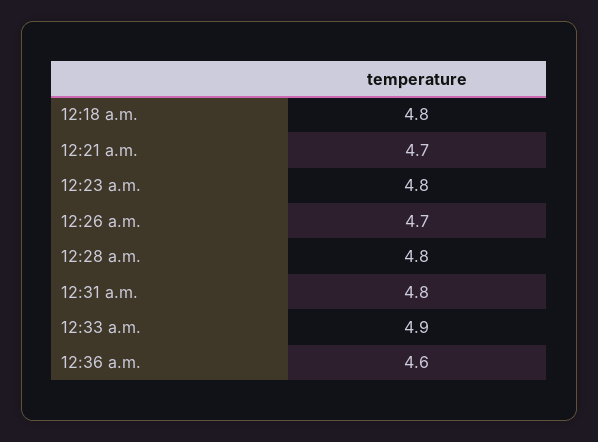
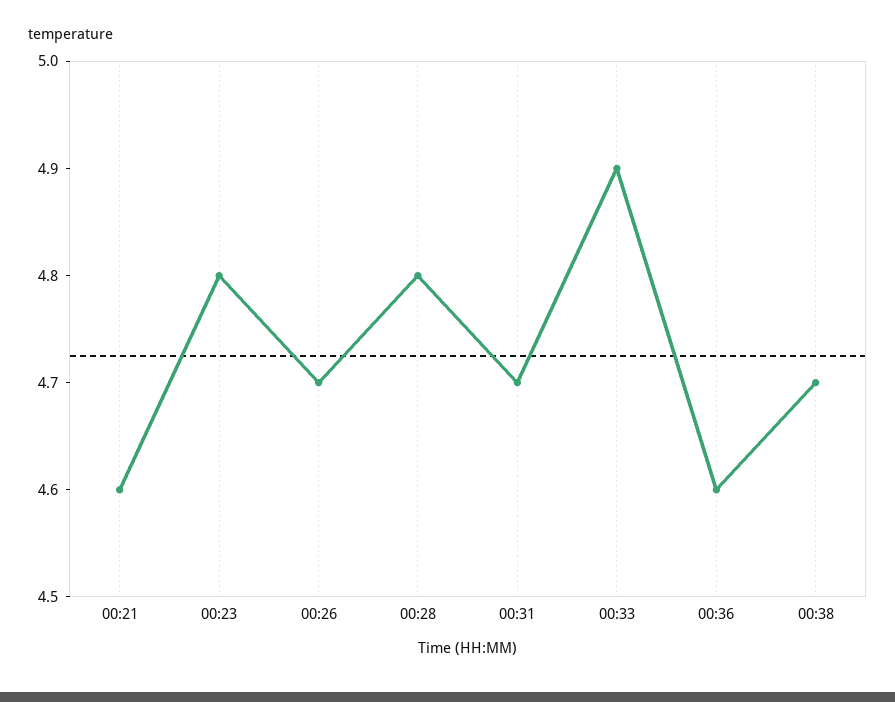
12:18 a.m.: 4.8 -> none
12:21 a.m.: 4.7 -> 4.6
12:31 a.m.: 4.8 -> 4.7
00:38: none -> 4.7

